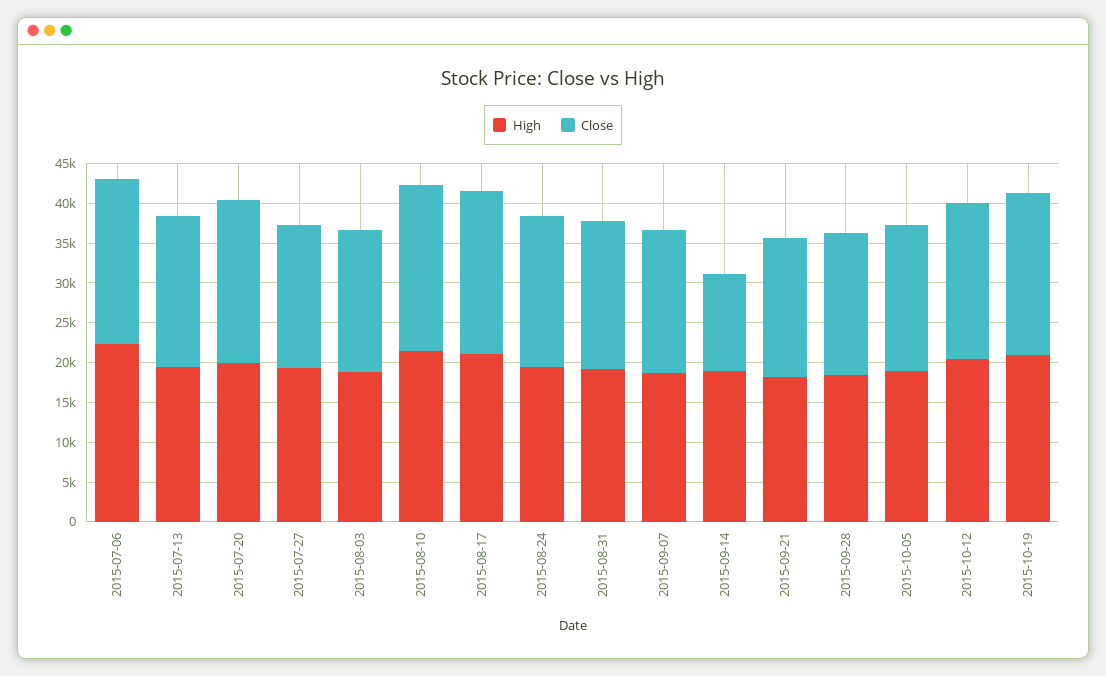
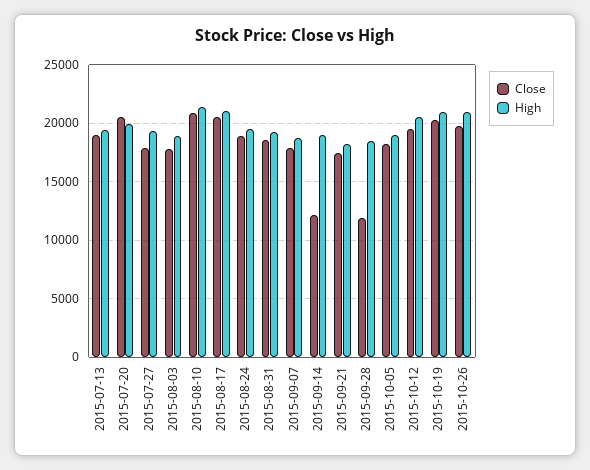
High, 2015-07-06: 22500 -> none
Close, 2015-07-06: 20000 -> none
Close, 2015-09-28: 17500 -> 12000
Close, 2015-10-26: none -> 20000
High, 2015-10-26: none -> 21000

